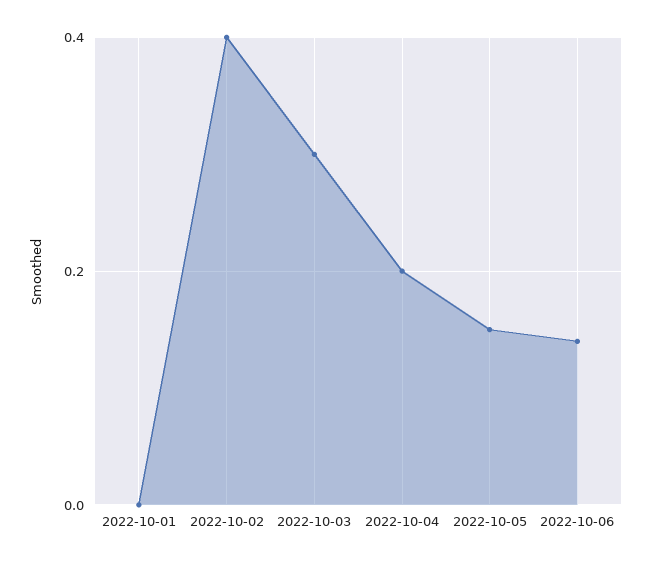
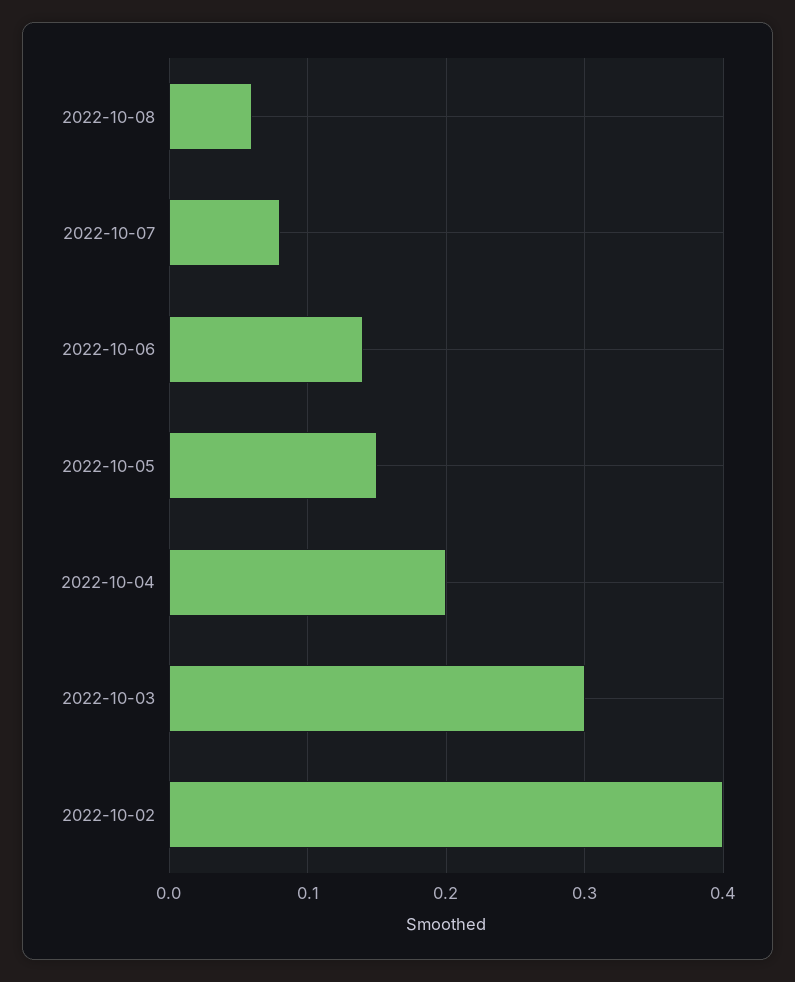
2022-10-01: 0 -> none
2022-10-08: none -> 0.06
2022-10-07: none -> 0.08

